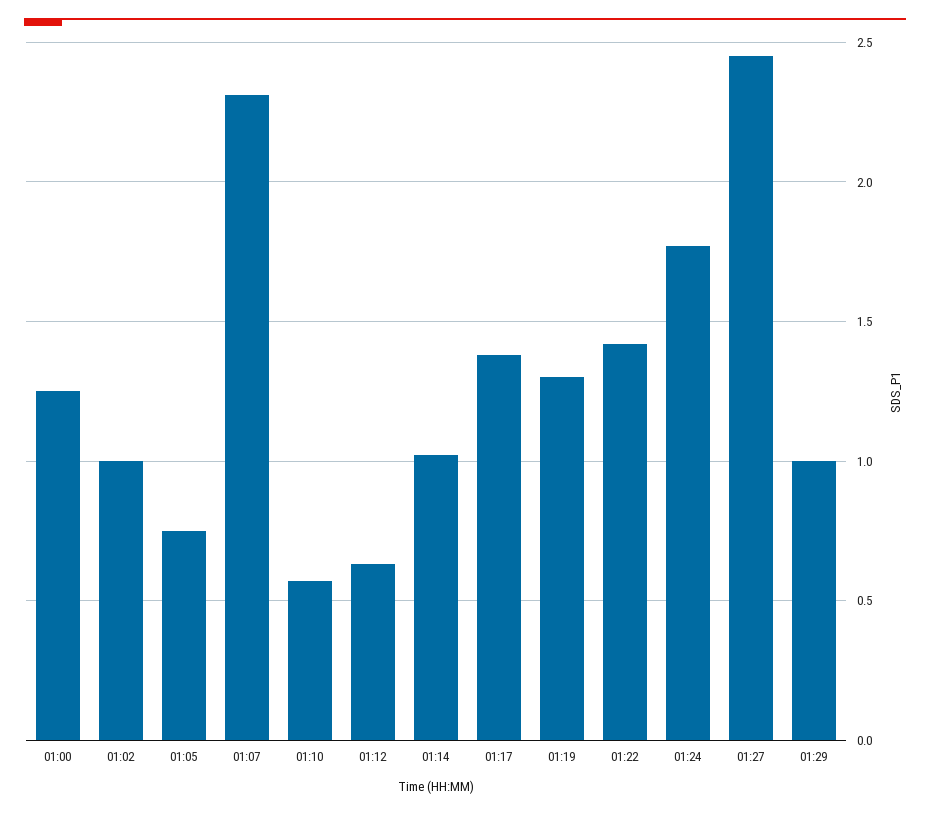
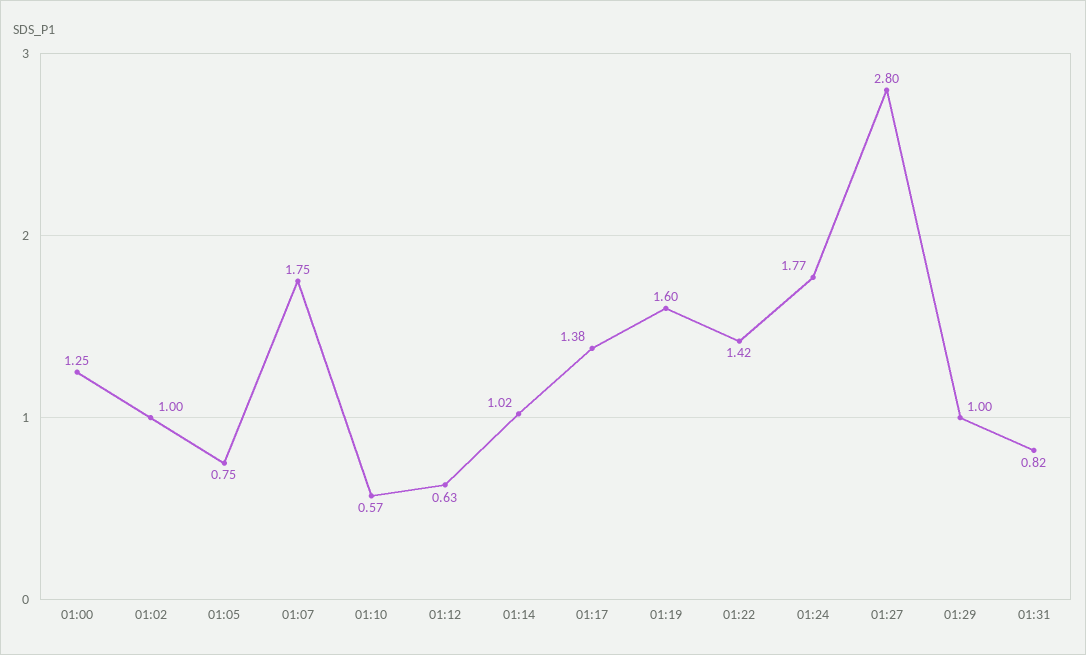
01:07: 2.3 -> 1.75
01:19: 1.3 -> 1.6
01:27: 2.45 -> 2.8
01:31: none -> 0.82

